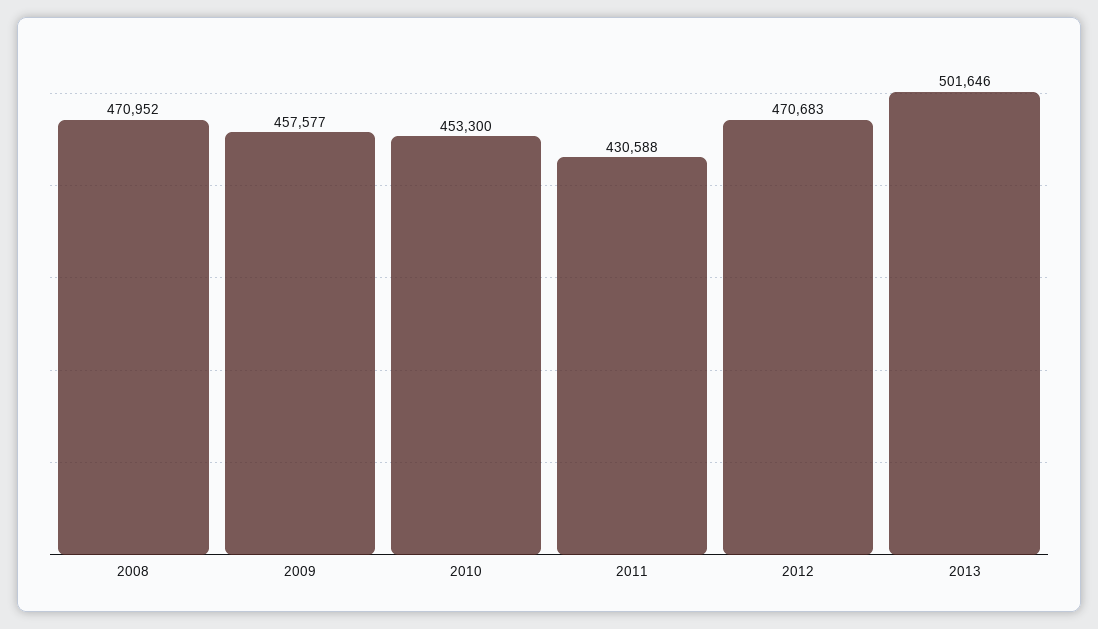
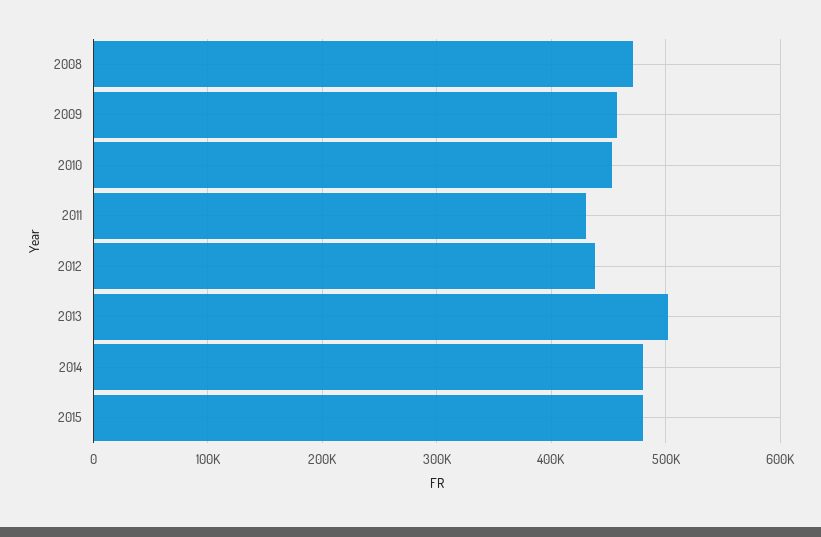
2012: 470683 -> 440000
2014: none -> 480000
2015: none -> 480000

